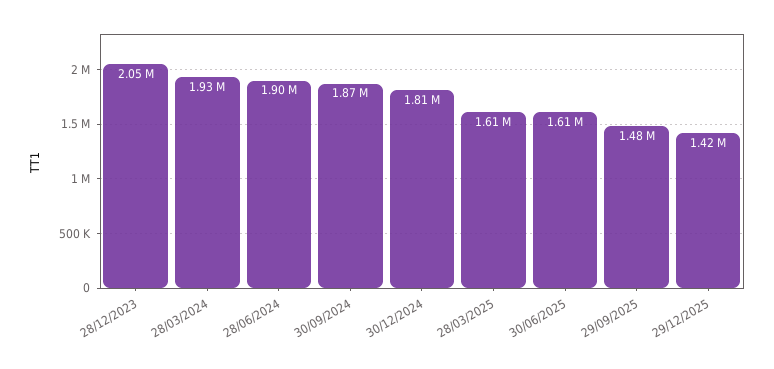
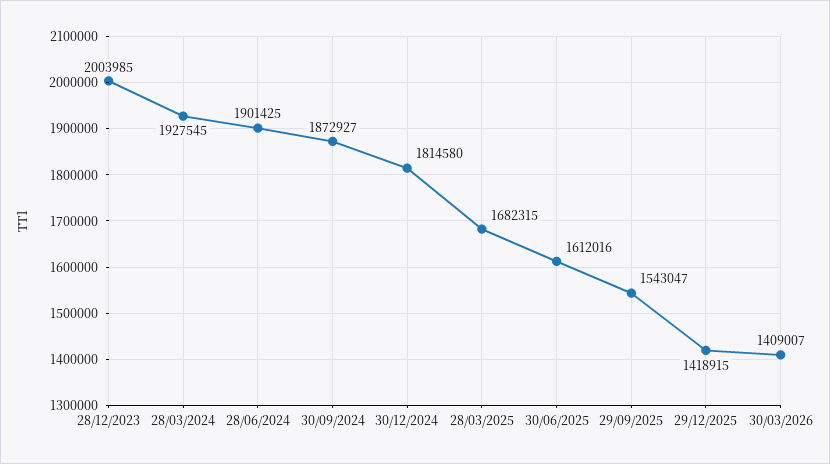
28/12/2023: 2050000 -> 2003985
28/03/2025: 1610000 -> 1682315
29/09/2025: 1480000 -> 1543047
30/03/2026: none -> 1409007

